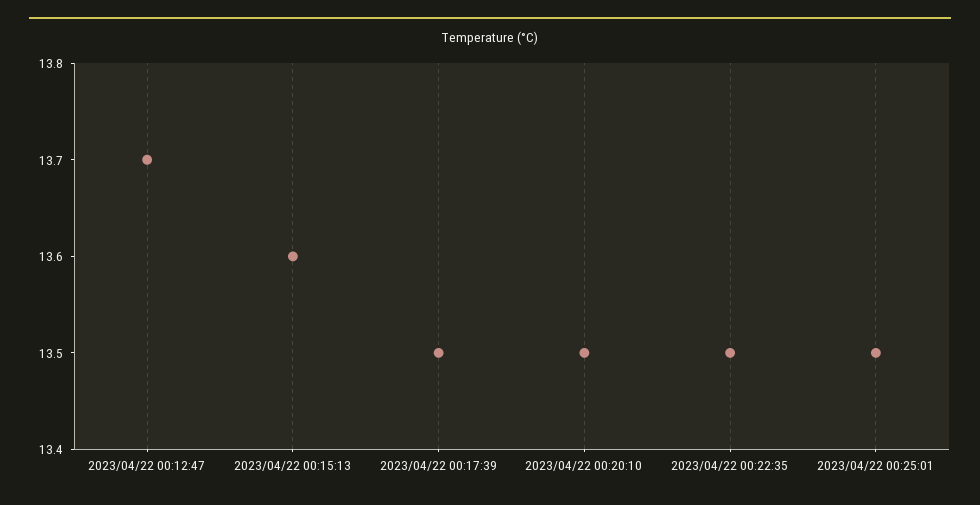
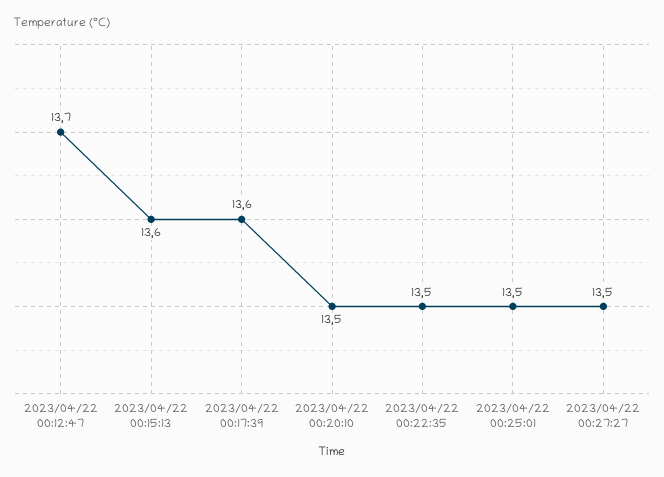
2023/04/22 00:17:39: 13.5 -> 13.6
2023/04/22 00:27:27: none -> 13.5

